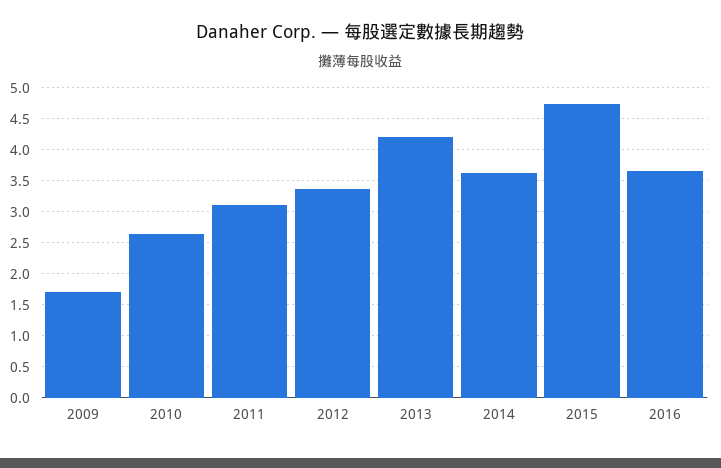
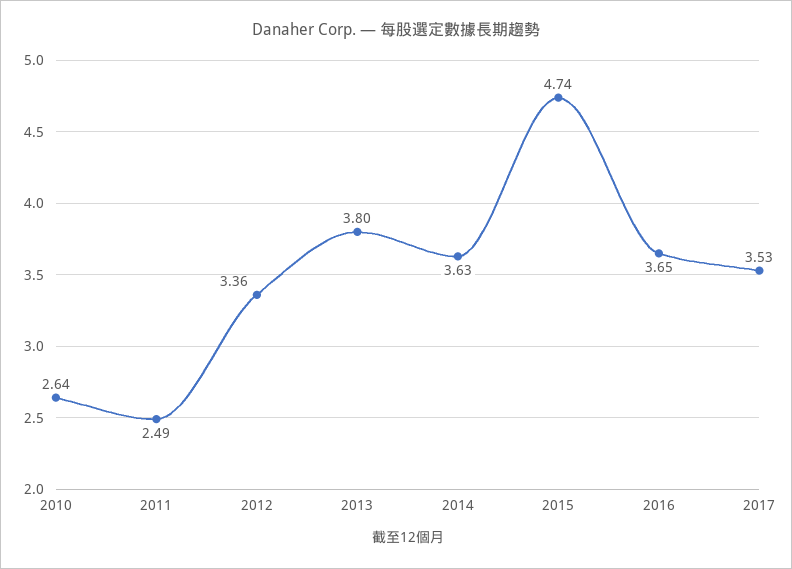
2009: 1.7 -> none
2011: 3.1 -> 2.49
2013: 4.2 -> 3.8
2017: none -> 3.53

